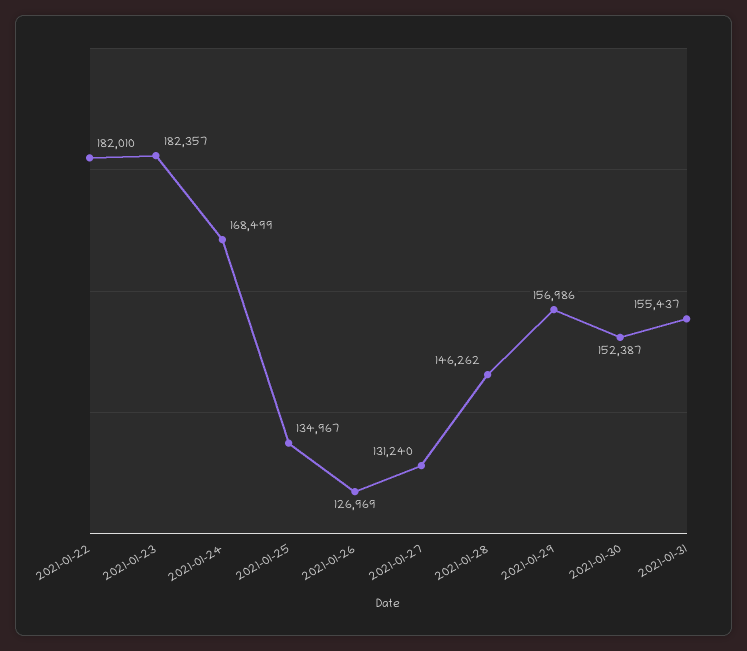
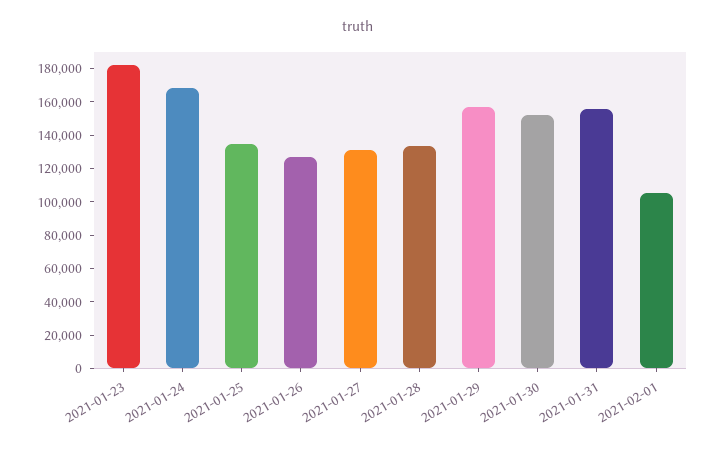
2021-01-22: 182010 -> none
2021-01-28: 146262 -> 135000
2021-02-01: none -> 105000

